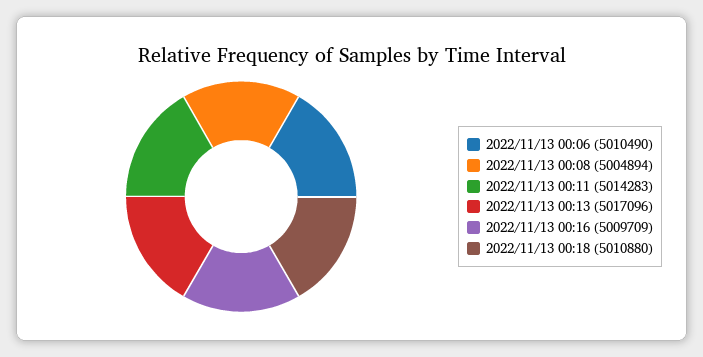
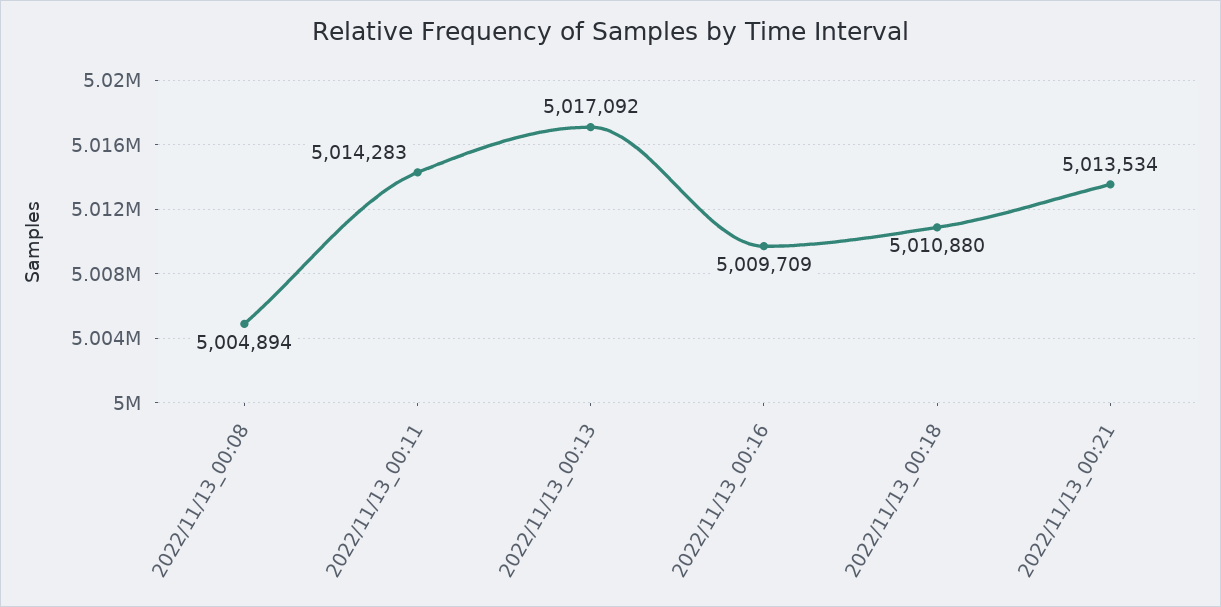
2022/11/13 00:06: 5010490 -> none
2022/11/13 00:13: 5017096 -> 5017092
2022/11/13_00:21: none -> 5013534

